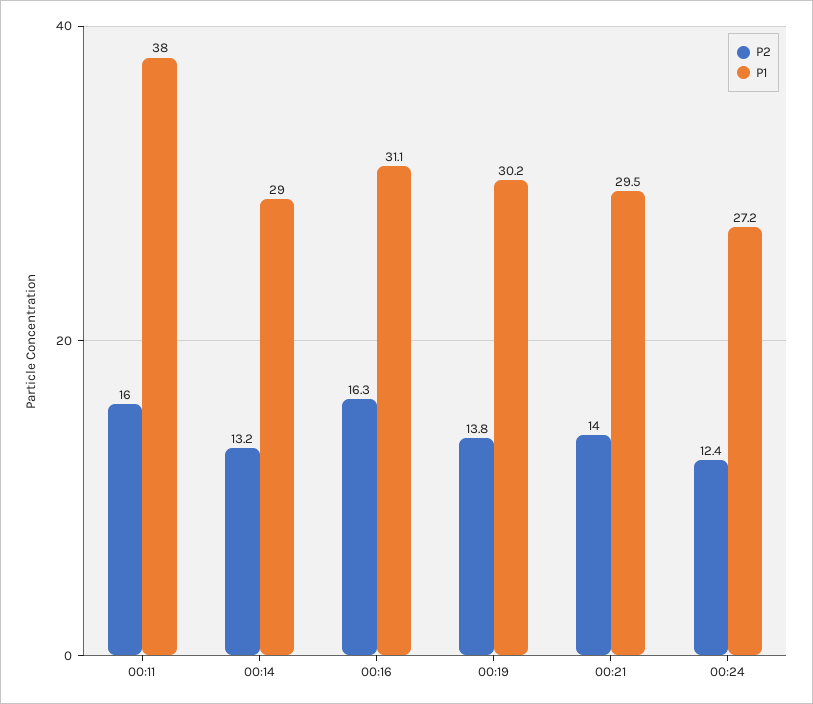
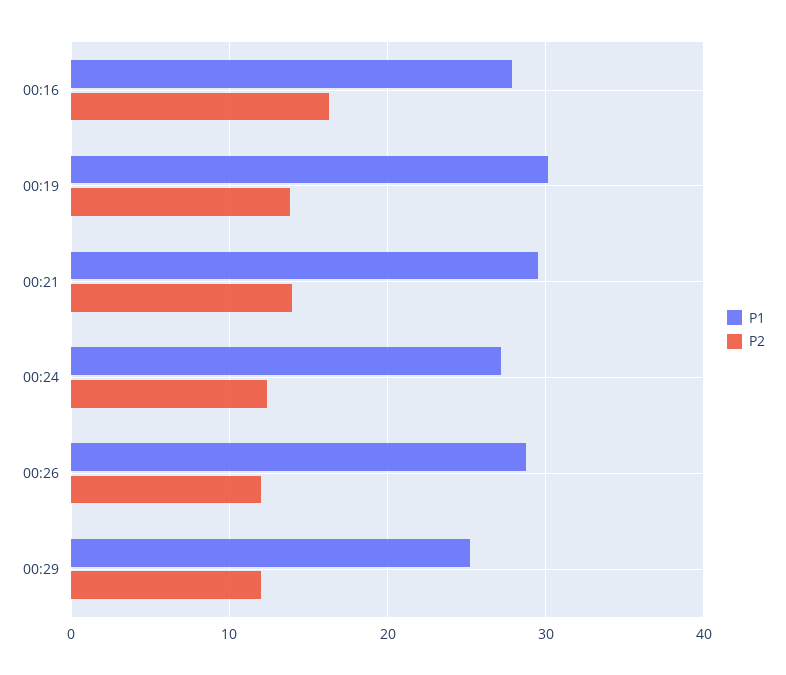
P2, 00:11: 16 -> none
P1, 00:11: 38 -> none
P2, 00:14: 13.2 -> none
P1, 00:14: 29 -> none
P1, 00:16: 31.1 -> 28
P1, 00:26: none -> 29
P2, 00:26: none -> 12
P1, 00:29: none -> 25
P2, 00:29: none -> 12

